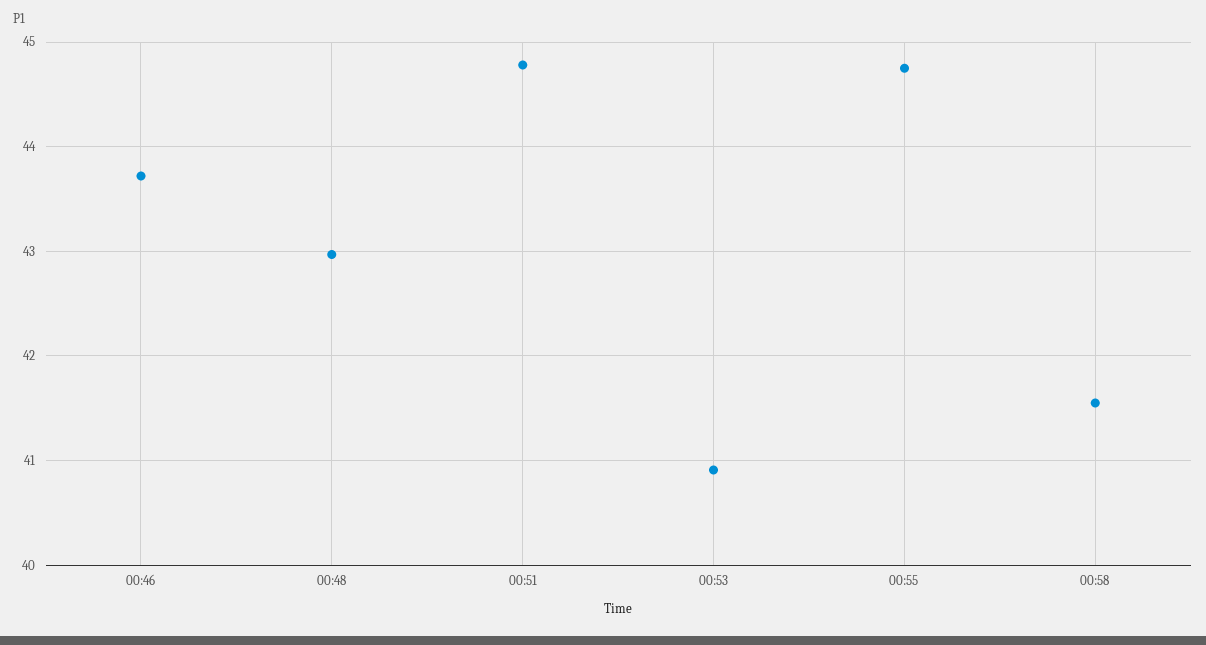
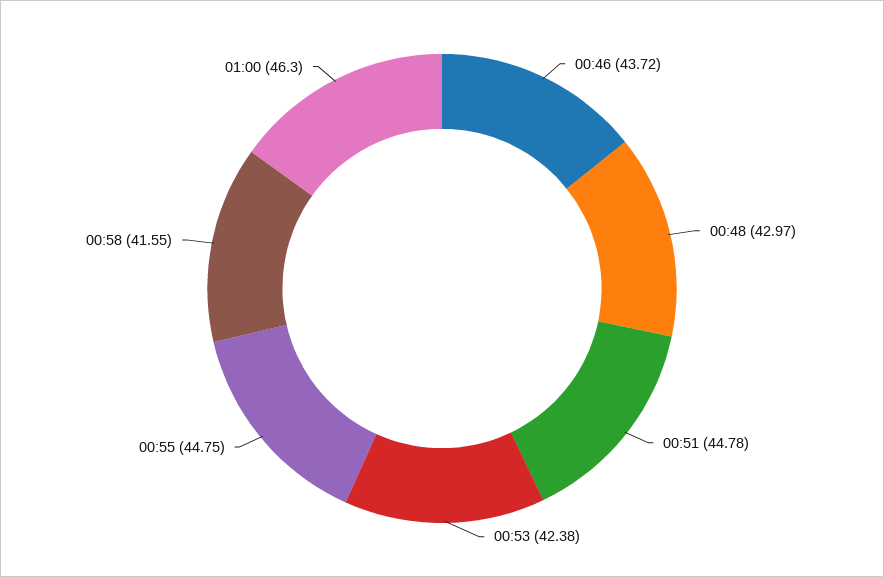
00:53: 40.9 -> 42.38
01:00: none -> 46.3

